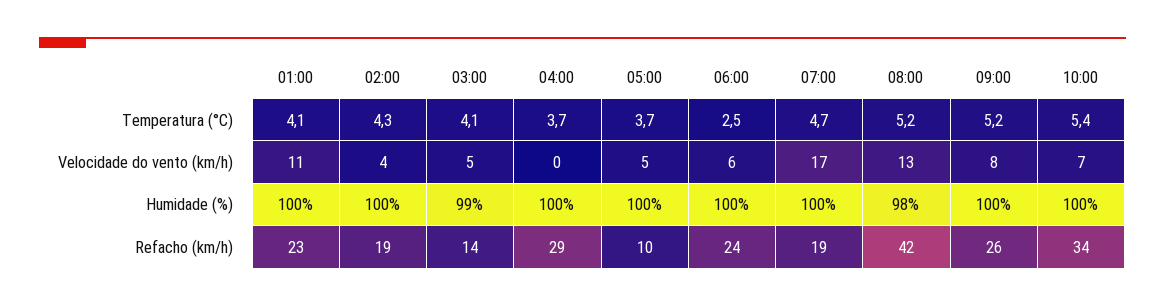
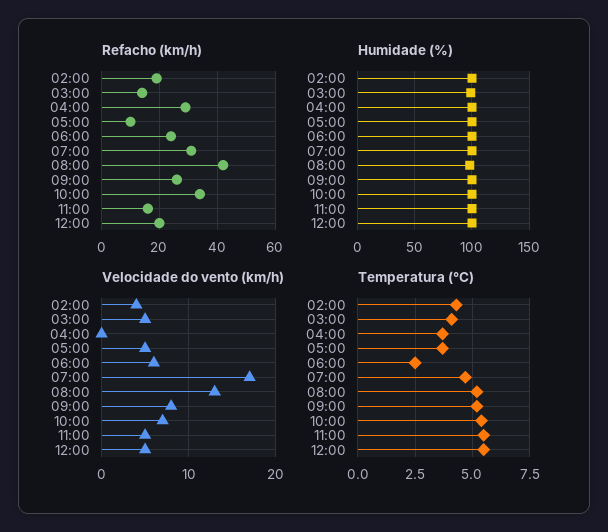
Temperatura (°C), 01:00: 4.1 -> none
Velocidade do vento (km/h), 01:00: 11 -> none
Humidade (%), 01:00: 100 -> none
Refacho (km/h), 01:00: 23 -> none
Refacho (km/h), 07:00: 19 -> 30
Refacho (km/h), 11:00: none -> 15
Refacho (km/h), 12:00: none -> 20
Humidade (%), 11:00: none -> 100
Humidade (%), 12:00: none -> 100
Velocidade do vento (km/h), 11:00: none -> 5
Velocidade do vento (km/h), 12:00: none -> 5
Temperatura (°C), 11:00: none -> 5.5
Temperatura (°C), 12:00: none -> 5.5

